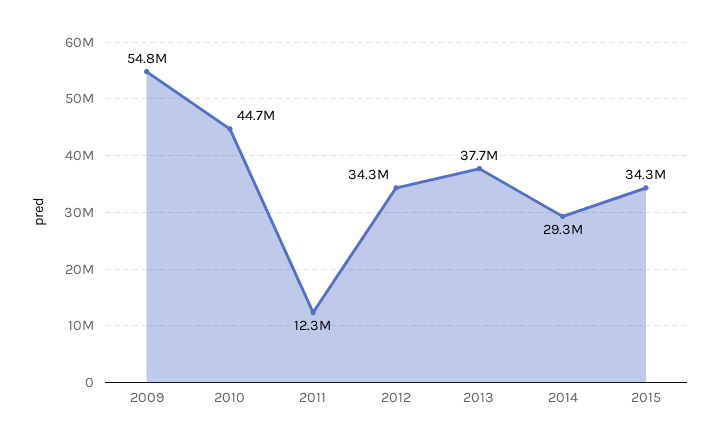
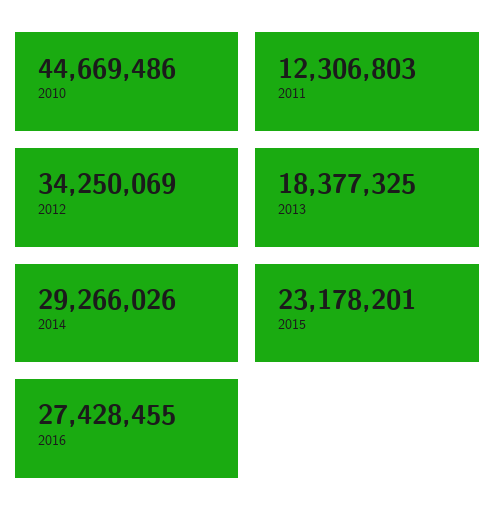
2009: 54800000 -> none
2013: 37700000 -> 18377325
2015: 34300000 -> 23178201
2016: none -> 27428455

